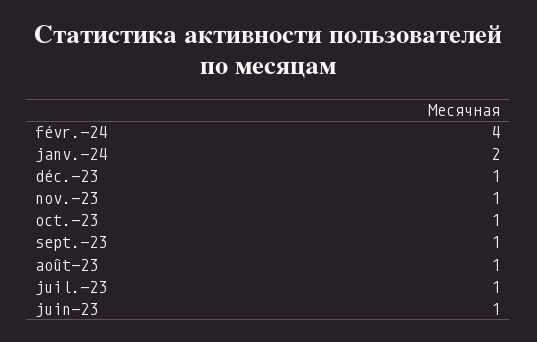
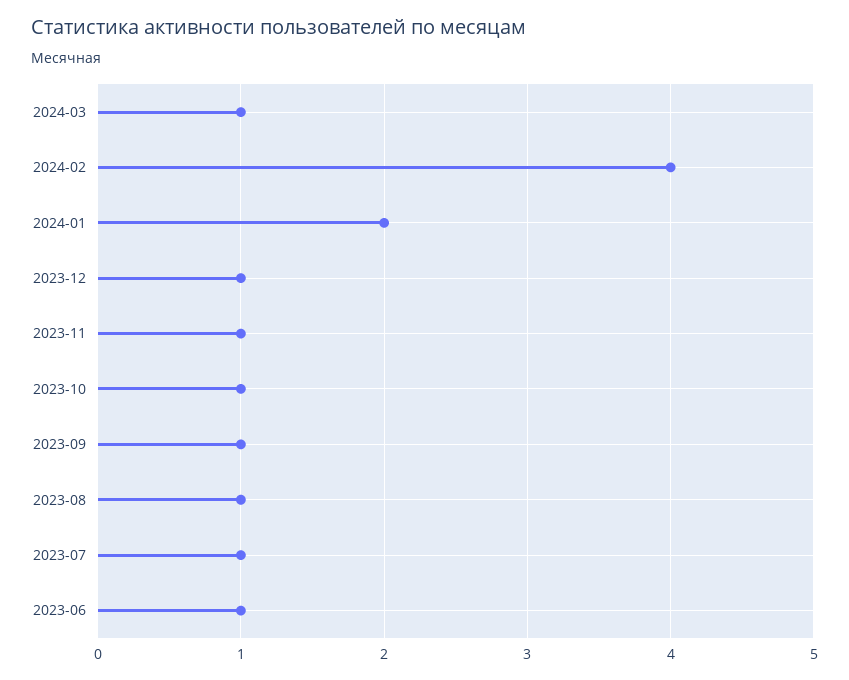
2024-03: none -> 1

